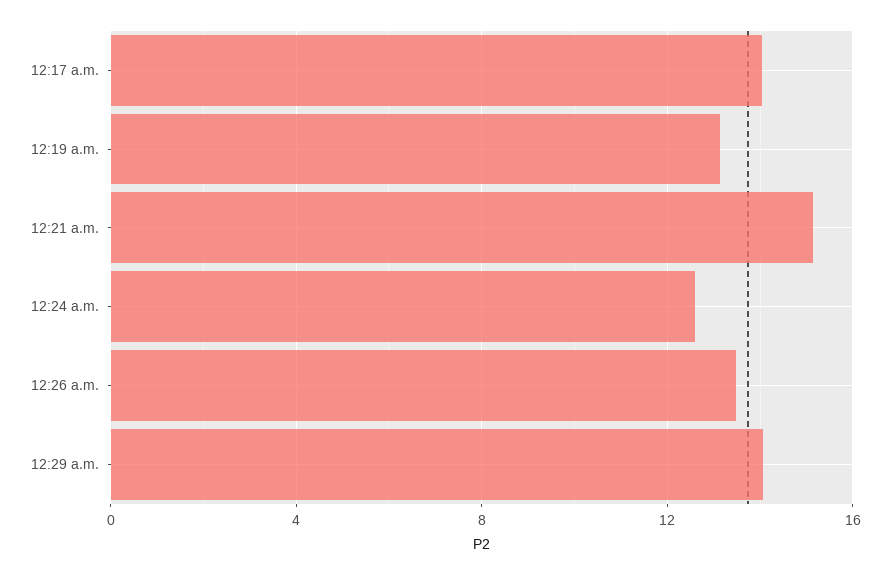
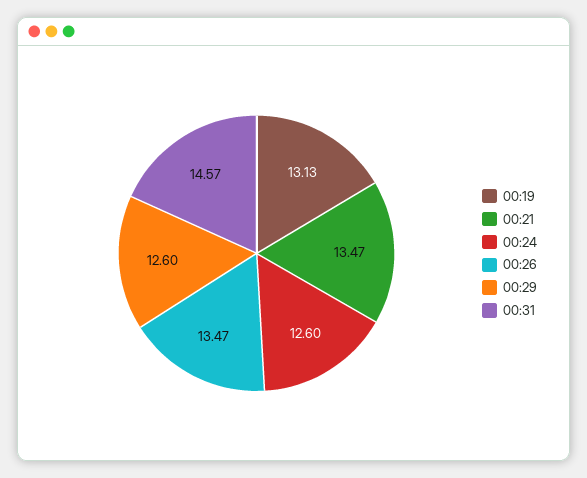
12:17 a.m.: 14 -> none
12:21 a.m.: 15 -> 13.47
12:29 a.m.: 14 -> 12.6
00:31: none -> 14.57

